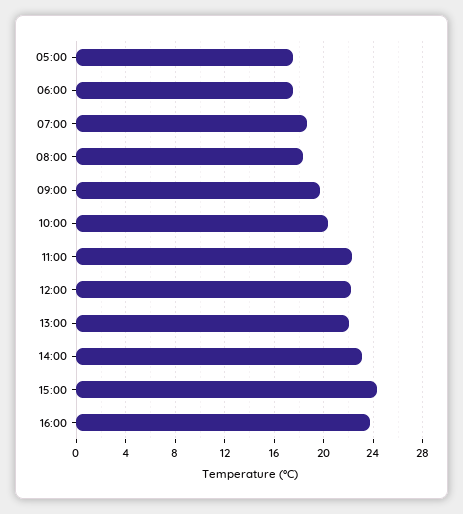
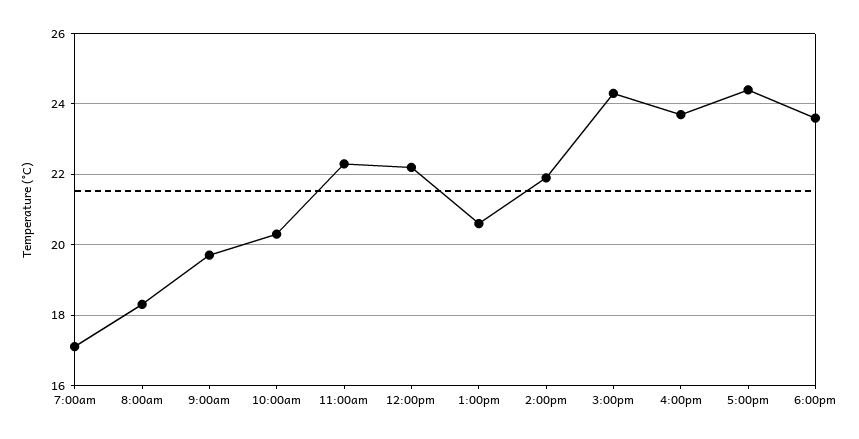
05:00: 17.5 -> none
06:00: 17.5 -> none
07:00: 18.5 -> 17
13:00: 22 -> 20.5
14:00: 23 -> 22
5:00pm: none -> 24.5
6:00pm: none -> 23.5

